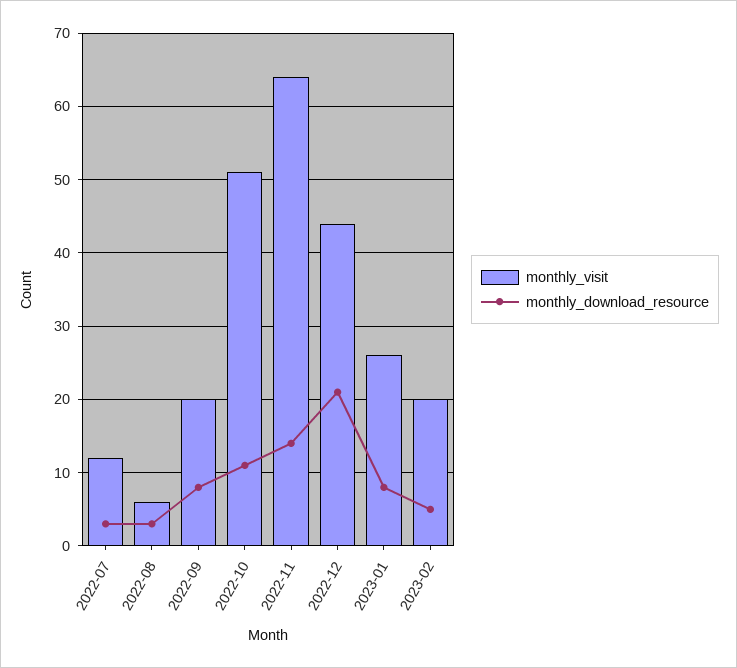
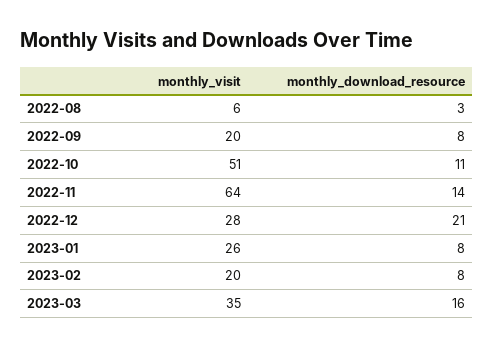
monthly_visit, 2022-07: 12 -> none
monthly_download_resource, 2022-07: 3 -> none
monthly_visit, 2022-12: 44 -> 28
monthly_download_resource, 2023-02: 5 -> 8
monthly_visit, 2023-03: none -> 35
monthly_download_resource, 2023-03: none -> 16

